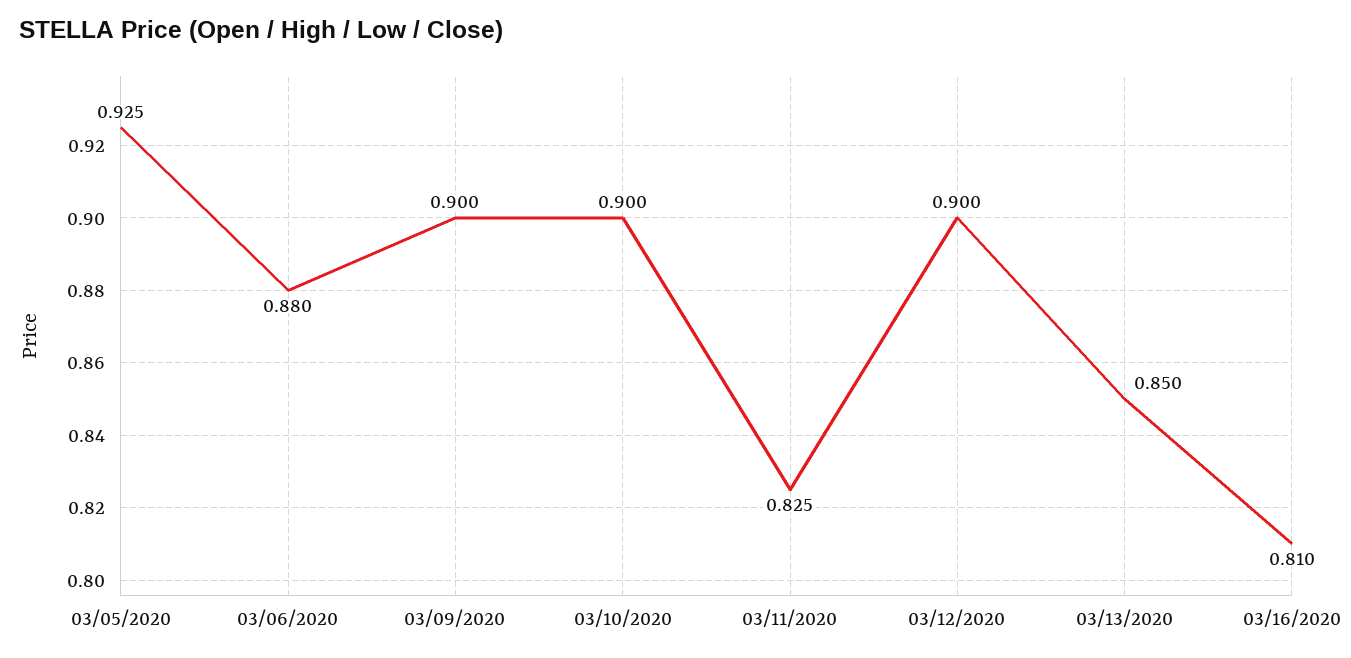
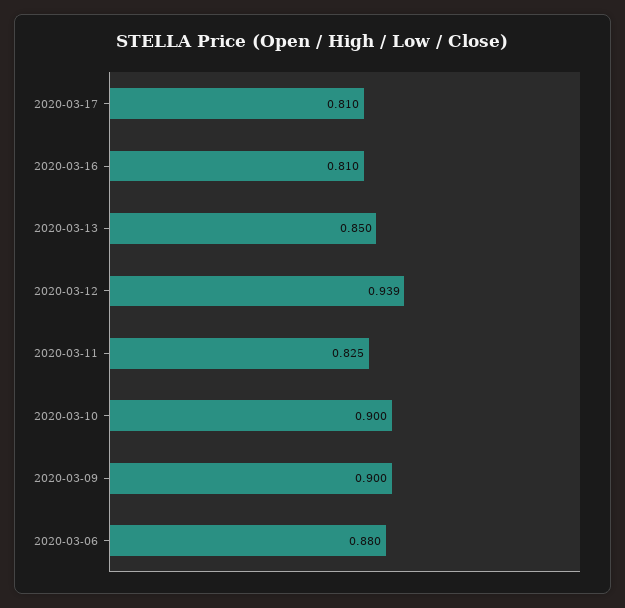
03/05/2020: 0.925 -> none
03/12/2020: 0.9 -> 0.939
2020-03-17: none -> 0.81

